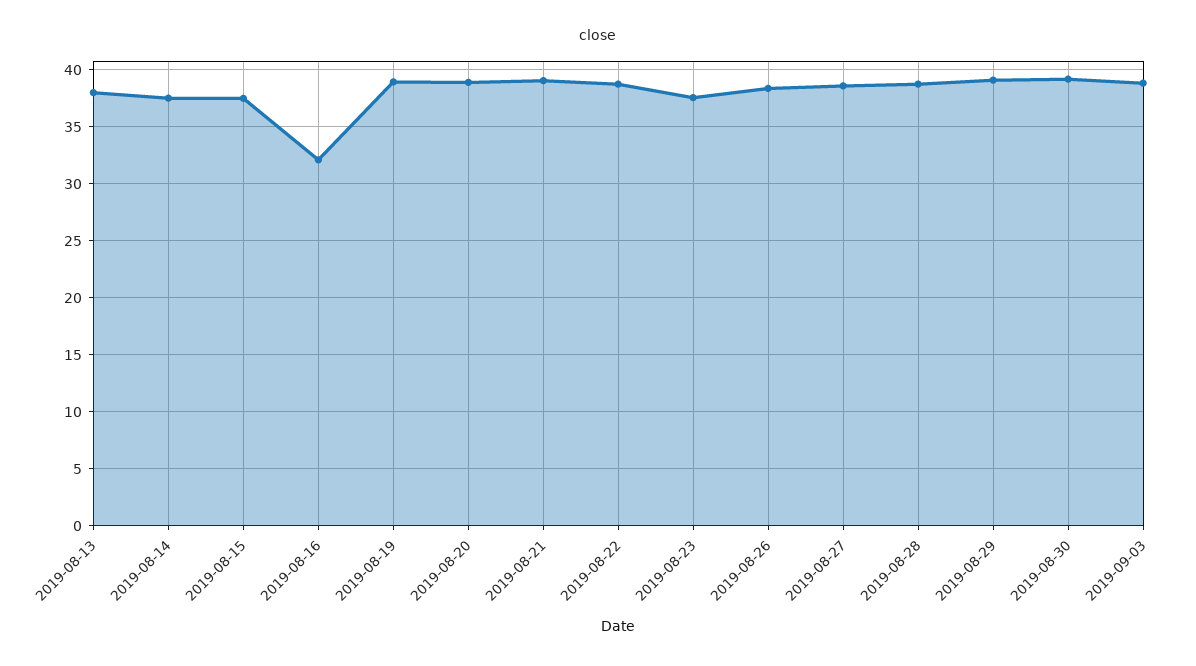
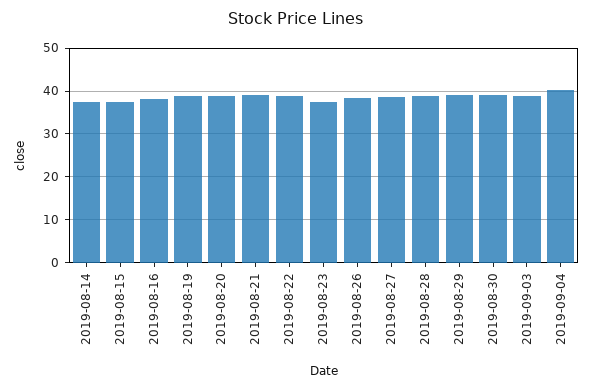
2019-08-13: 38 -> none
2019-08-16: 32 -> 38
2019-09-04: none -> 40

